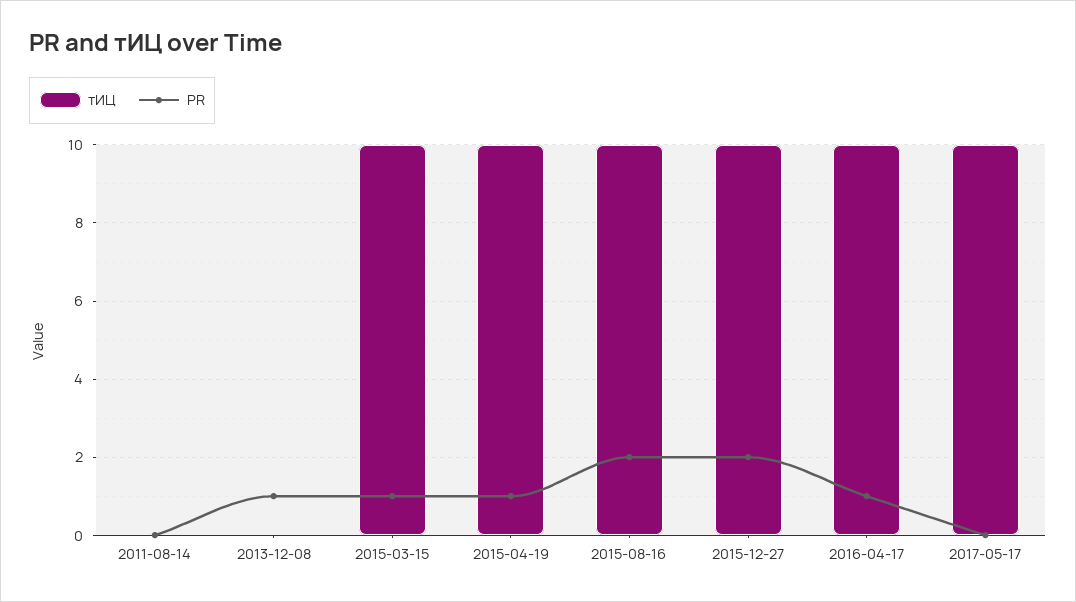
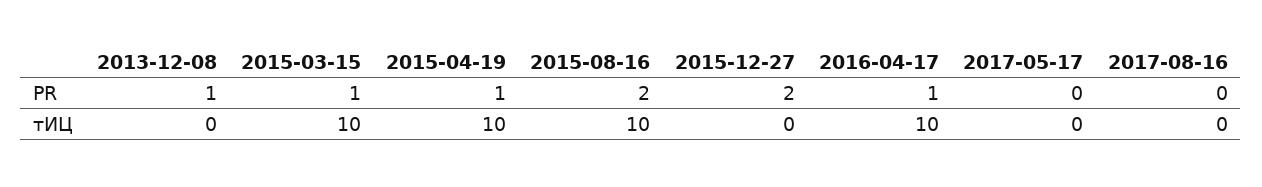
тИЦ, 2011-08-14: 0 -> none
PR, 2011-08-14: 0 -> none
тИЦ, 2015-12-27: 10 -> 0
тИЦ, 2017-05-17: 10 -> 0
PR, 2017-08-16: none -> 0
тИЦ, 2017-08-16: none -> 0

